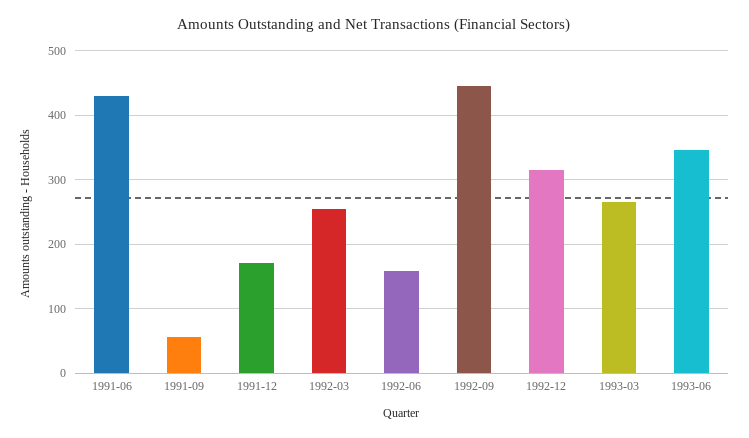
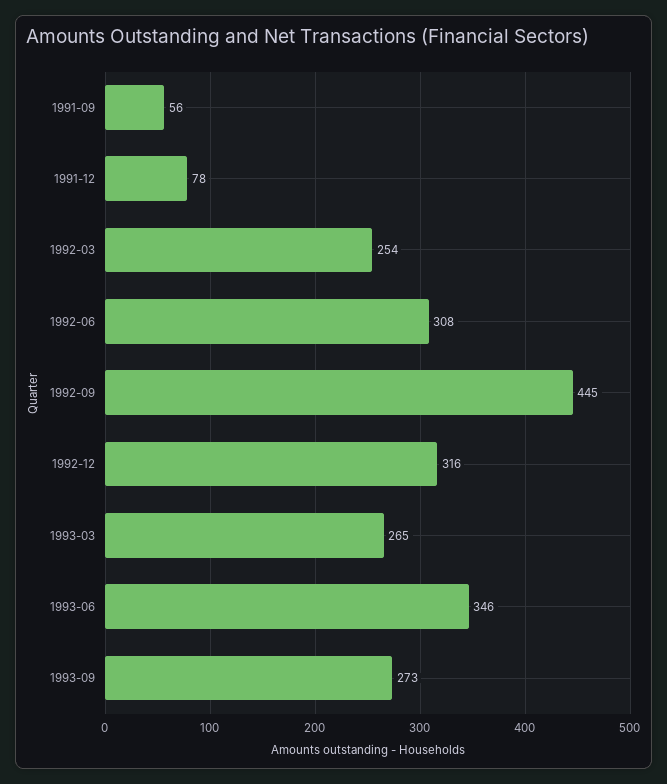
1991-06: 430 -> none
1991-12: 170 -> 78
1992-06: 160 -> 308
1993-09: none -> 273

